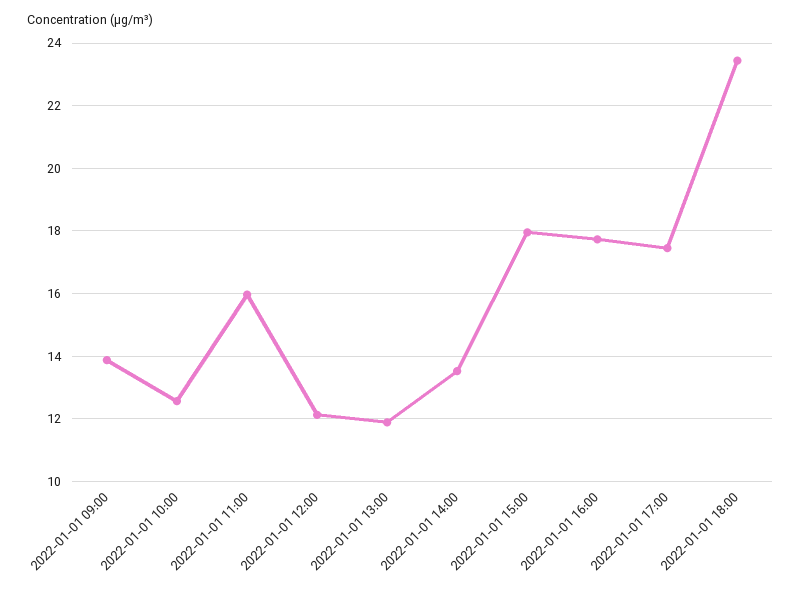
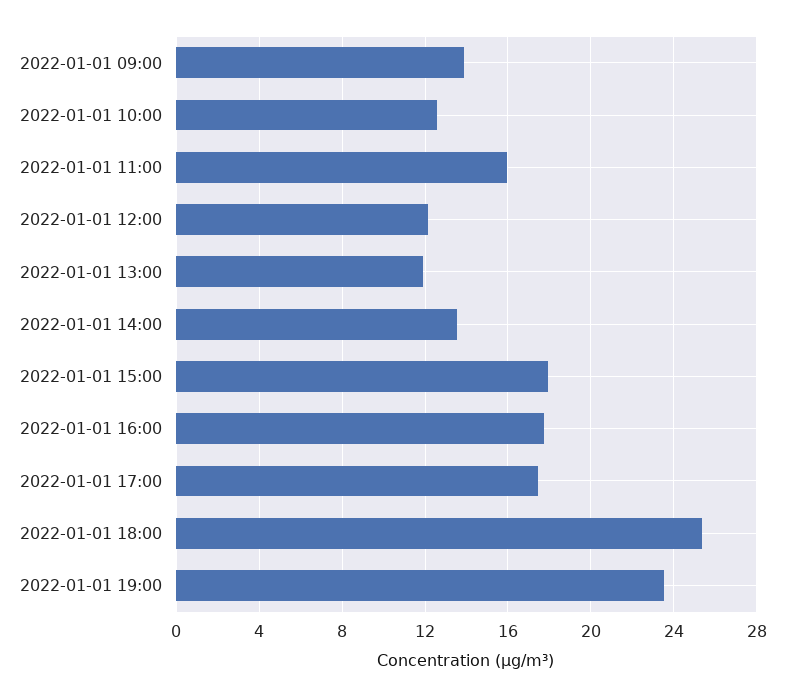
2022-01-01 18:00: 23.4 -> 25.5
2022-01-01 19:00: none -> 23.5

